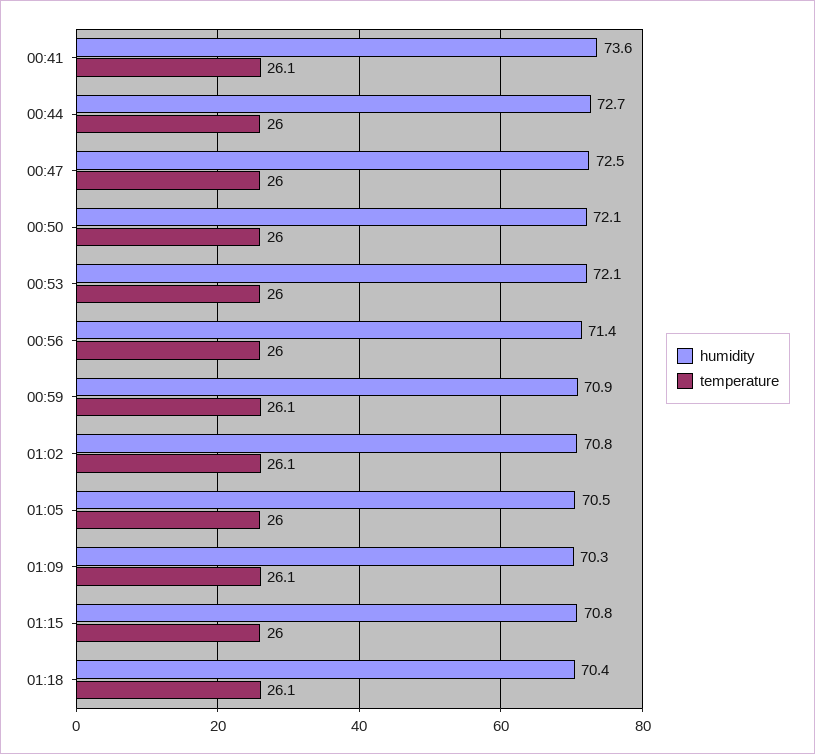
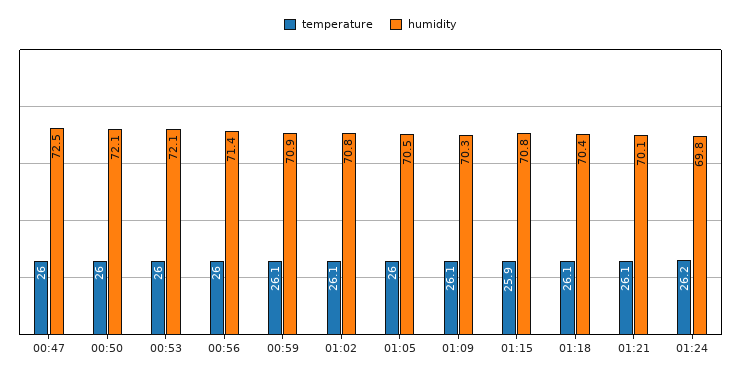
humidity, 00:41: 73.6 -> none
temperature, 00:41: 26.1 -> none
humidity, 00:44: 72.7 -> none
temperature, 00:44: 26 -> none
temperature, 01:15: 26 -> 25.9
temperature, 01:21: none -> 26.1
humidity, 01:21: none -> 70.1
temperature, 01:24: none -> 26.2
humidity, 01:24: none -> 69.8

